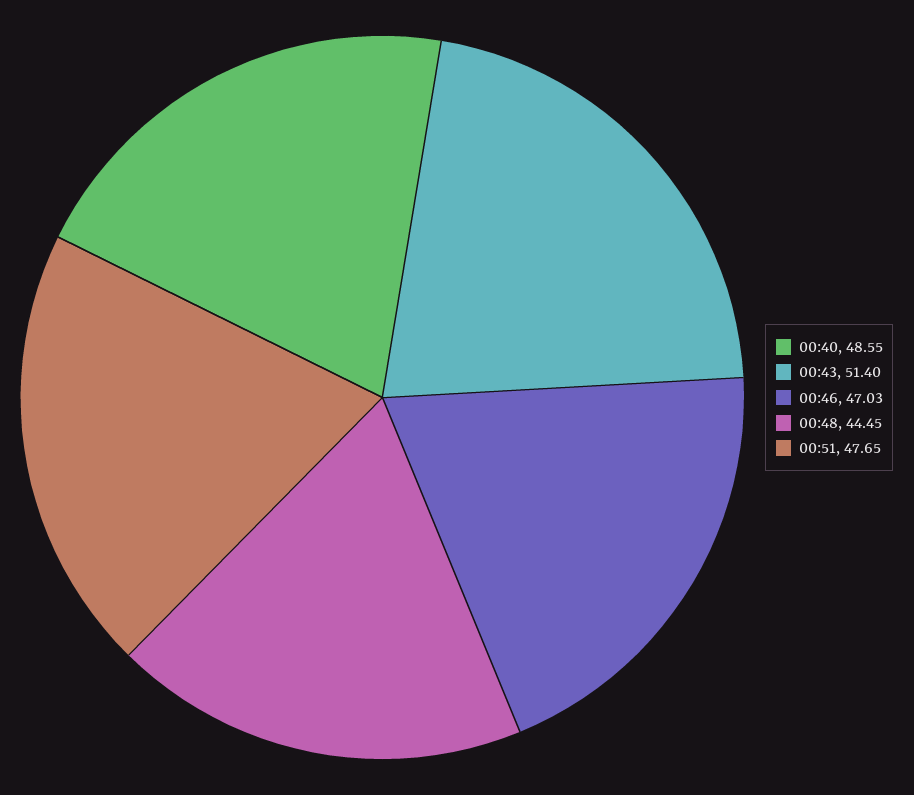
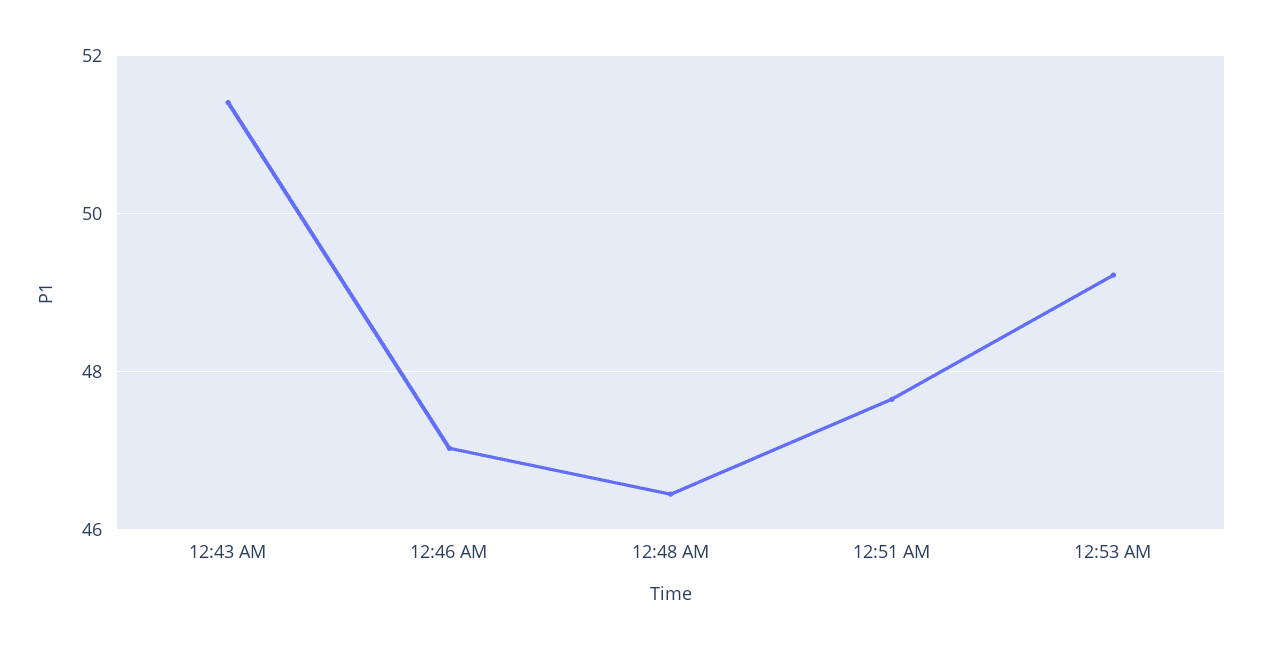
00:40: 48.55 -> none
00:48: 44.45 -> 46.4
12:53 AM: none -> 49.2

